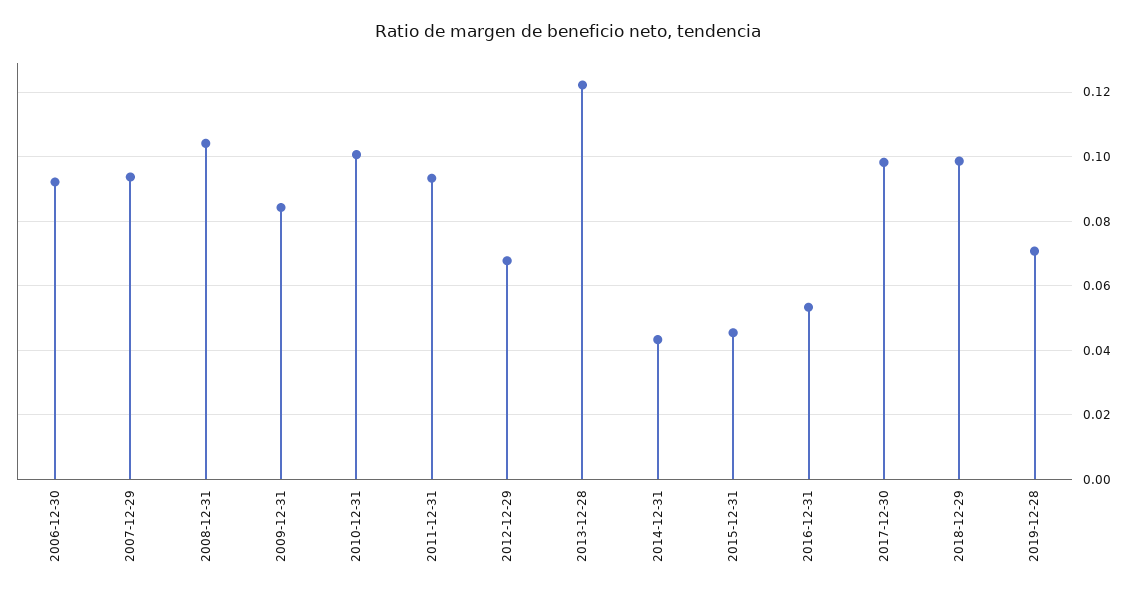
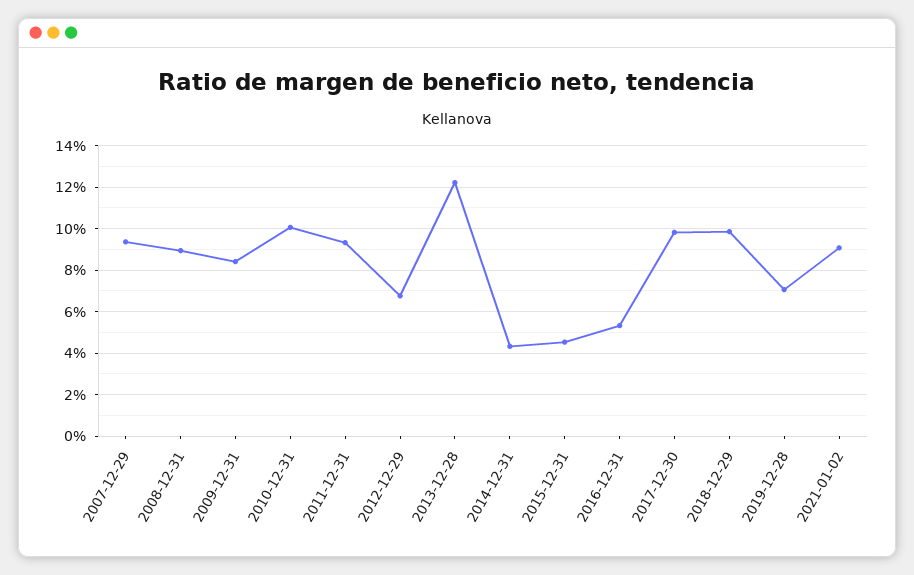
2006-12-30: 0.092 -> none
2008-12-31: 0.104 -> 0.09
2021-01-02: none -> 0.09

